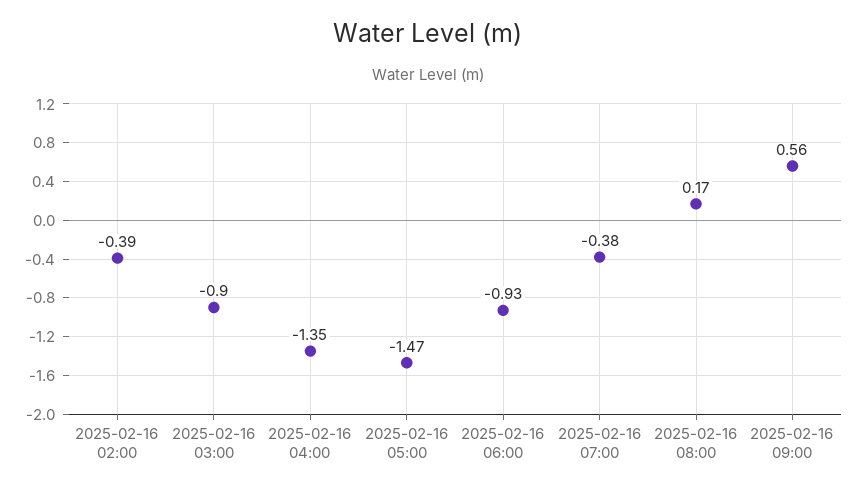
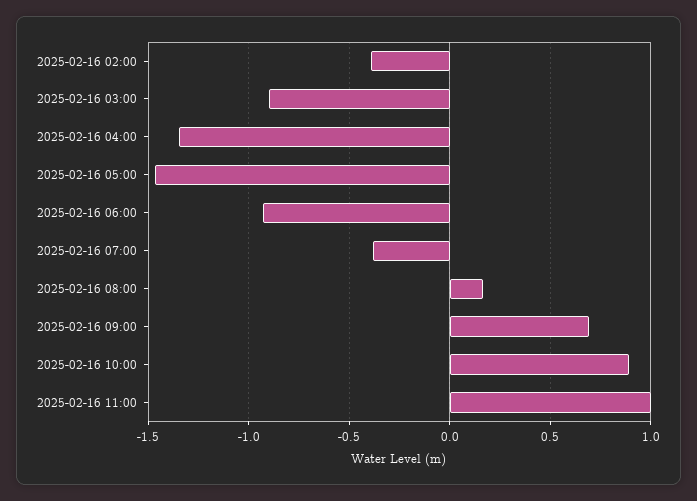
2025-02-16 09:00: 0.56 -> 0.7
2025-02-16 10:00: none -> 0.9
2025-02-16 11:00: none -> 1

